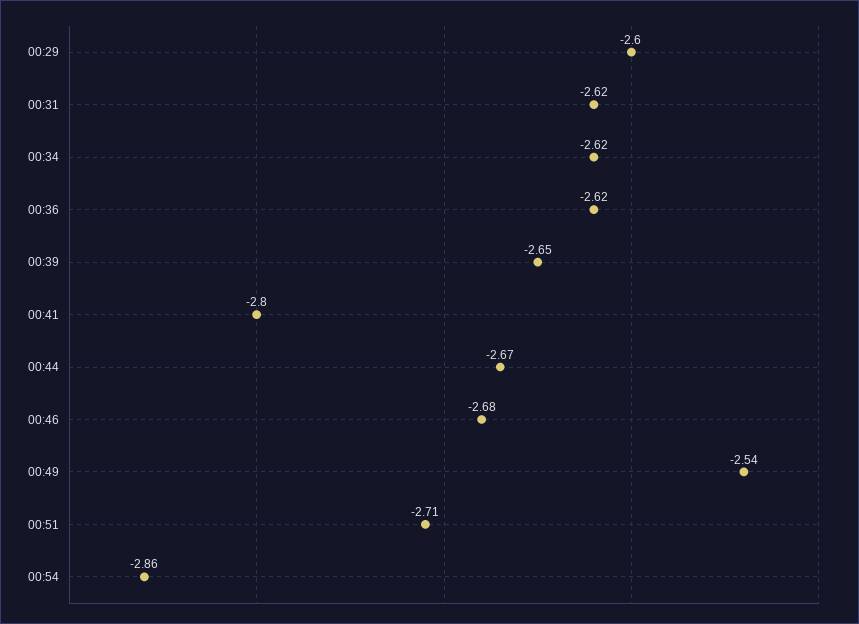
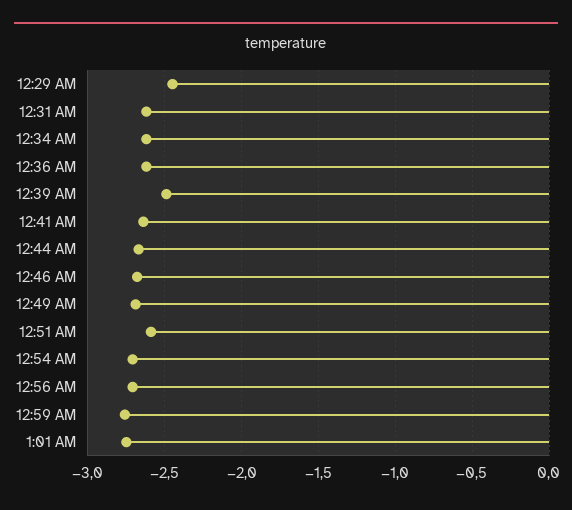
00:29: -2.6 -> -2.45
00:39: -2.65 -> -2.5
00:41: -2.8 -> -2.65
00:49: -2.54 -> -2.7
00:51: -2.71 -> -2.6
00:54: -2.86 -> -2.7
12:56 AM: none -> -2.7
12:59 AM: none -> -2.75
1:01 AM: none -> -2.75

